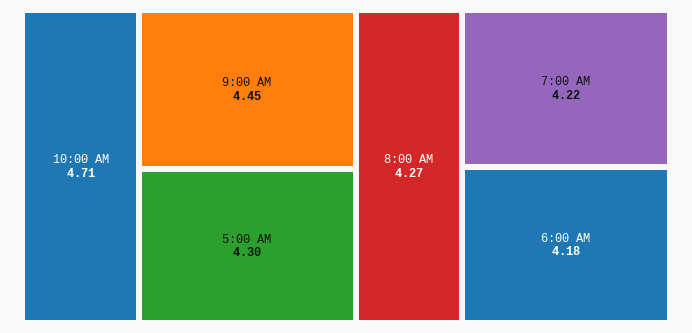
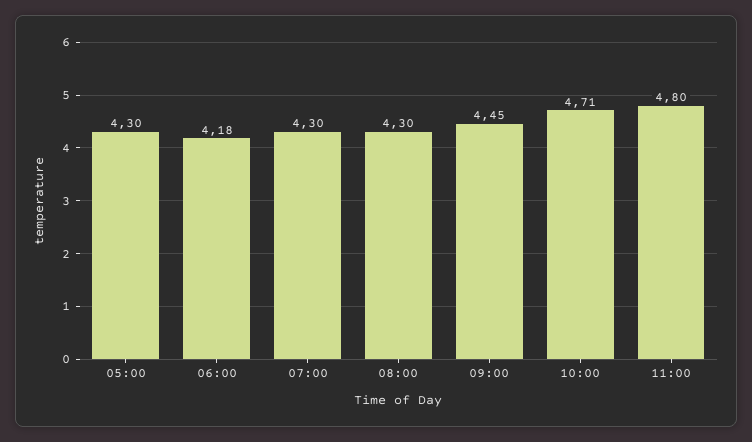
8:00 AM: 4.27 -> 4.3
7:00 AM: 4.22 -> 4.3
11:00: none -> 4.8

